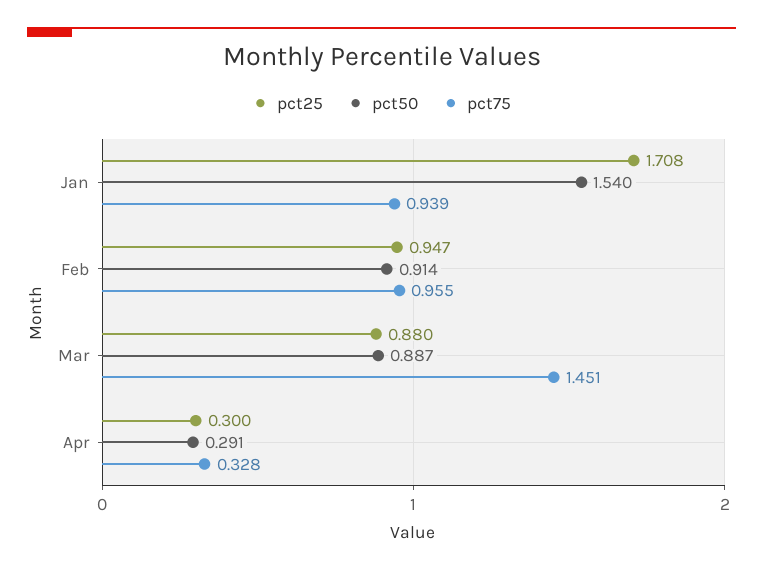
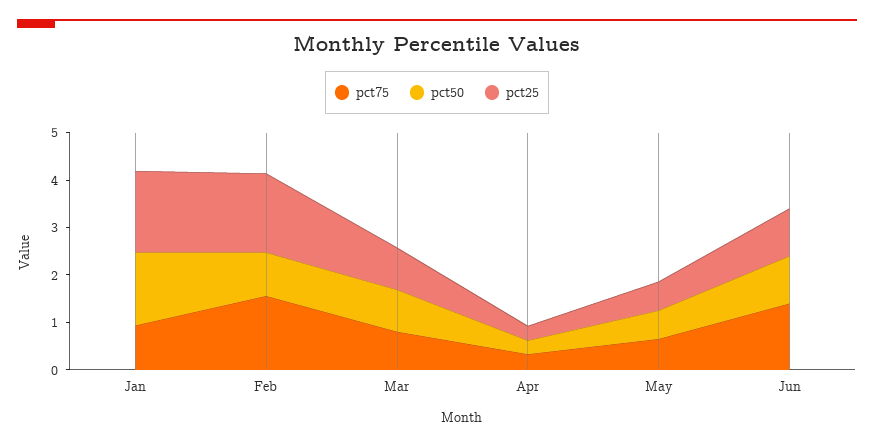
pct25, Feb: 0.947 -> 1.6
pct75, Feb: 0.955 -> 1.6
pct75, Mar: 1.451 -> 0.8
pct75, May: none -> 0.6
pct50, May: none -> 0.6
pct25, May: none -> 0.6
pct75, Jun: none -> 1.4
pct50, Jun: none -> 1
pct25, Jun: none -> 1

